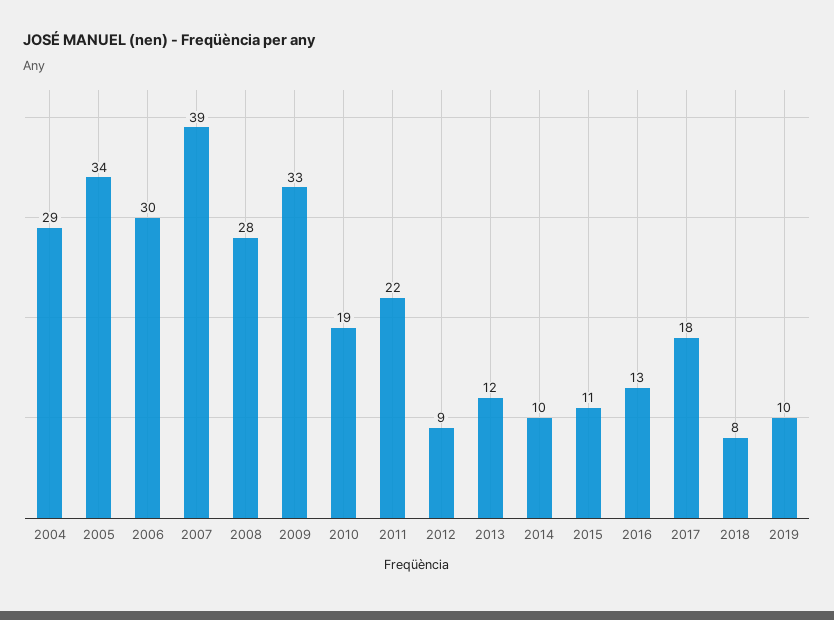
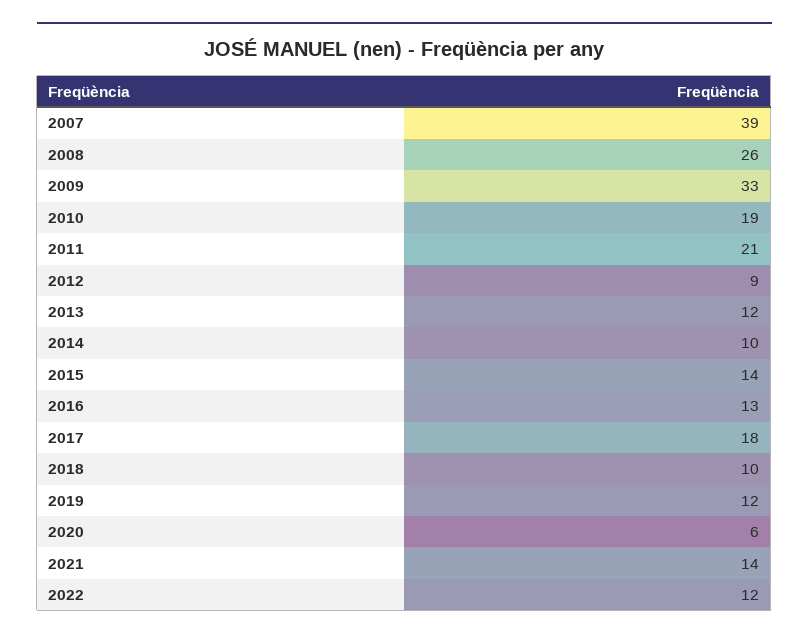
2004: 29 -> none
2005: 34 -> none
2006: 30 -> none
2008: 28 -> 26
2011: 22 -> 21
2015: 11 -> 14
2018: 8 -> 10
2019: 10 -> 12
2020: none -> 6
2021: none -> 14
2022: none -> 12

